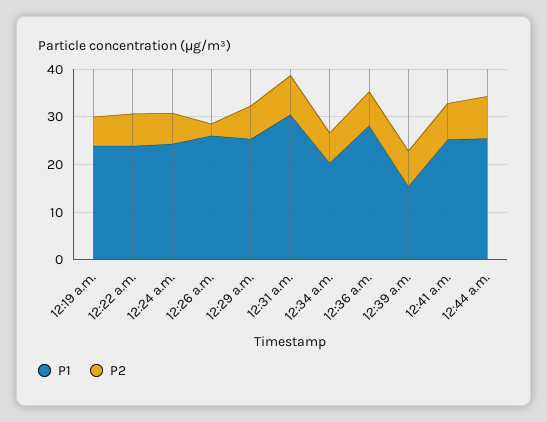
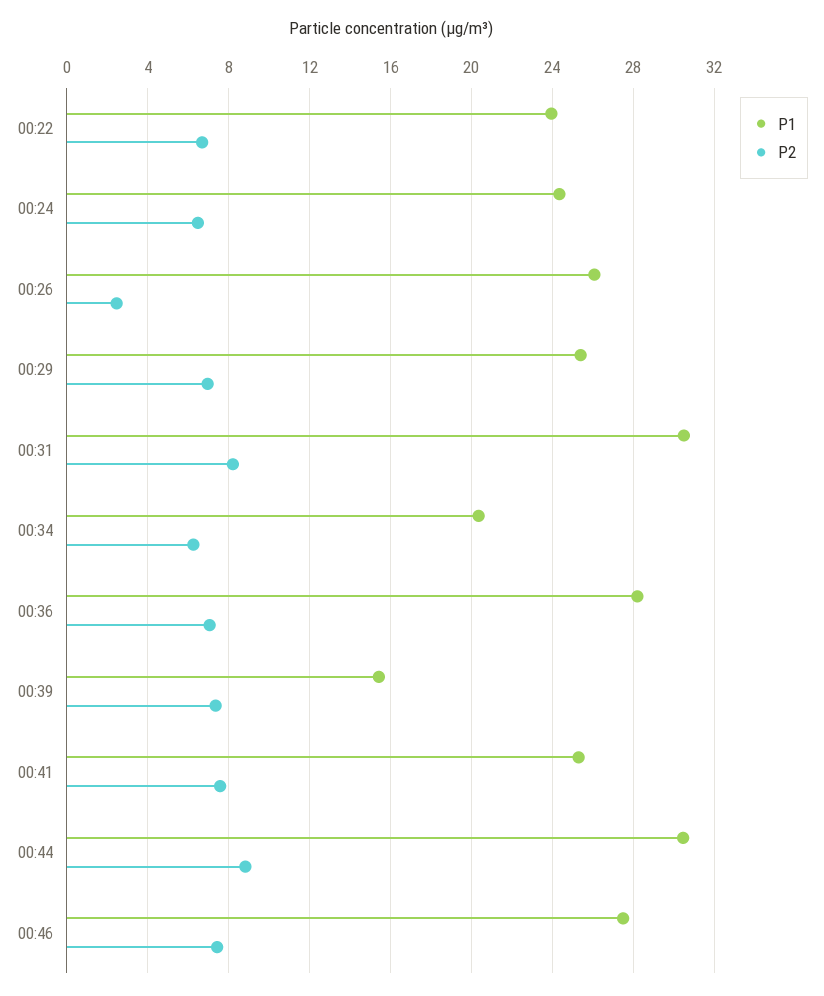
P1, 12:19 a.m.: 24 -> none
P2, 12:19 a.m.: 6 -> none
P1, 12:44 a.m.: 26 -> 30.5
P1, 00:46: none -> 27.5
P2, 00:46: none -> 7.5

